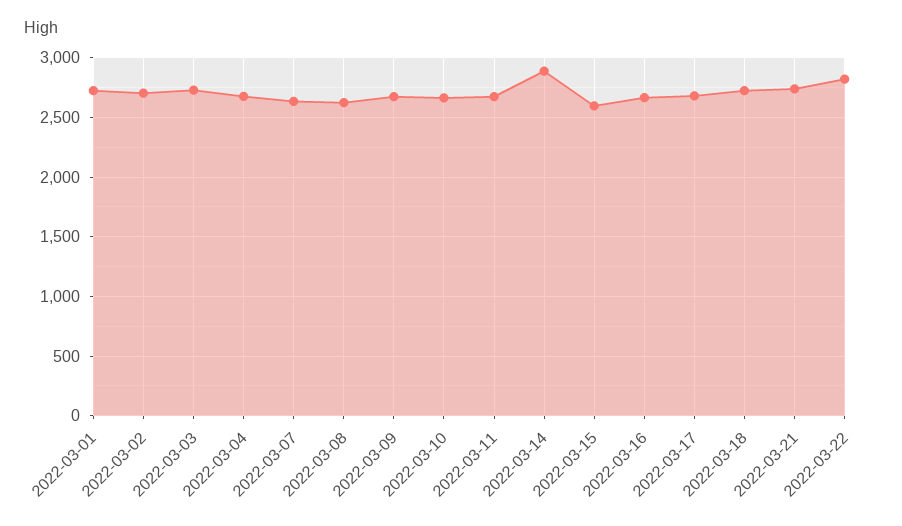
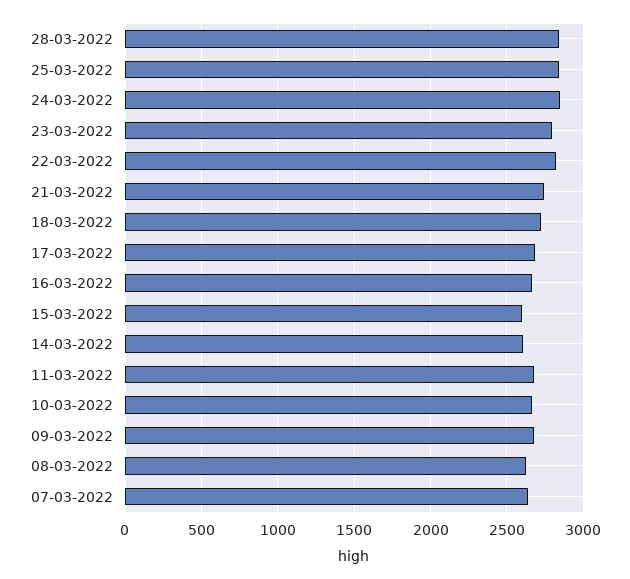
2022-03-01: 2700 -> none
2022-03-02: 2700 -> none
2022-03-03: 2700 -> none
2022-03-04: 2700 -> none
2022-03-14: 2900 -> 2600
28-03-2022: none -> 2850
25-03-2022: none -> 2850
24-03-2022: none -> 2850
23-03-2022: none -> 2800

